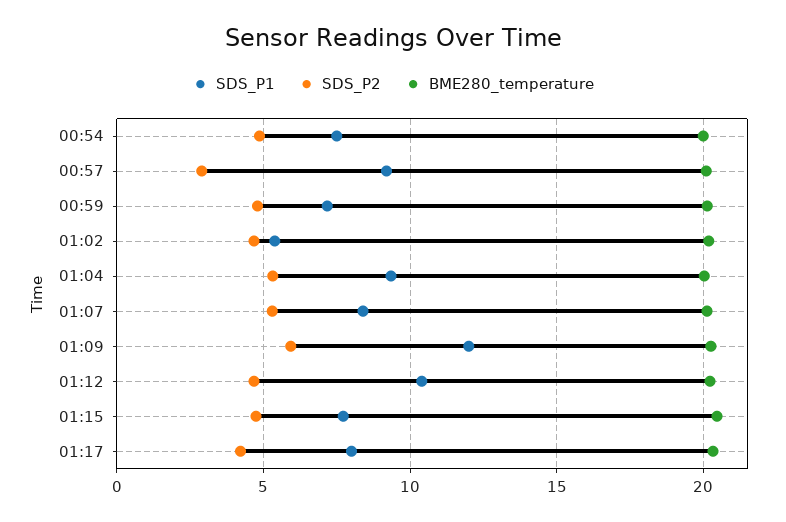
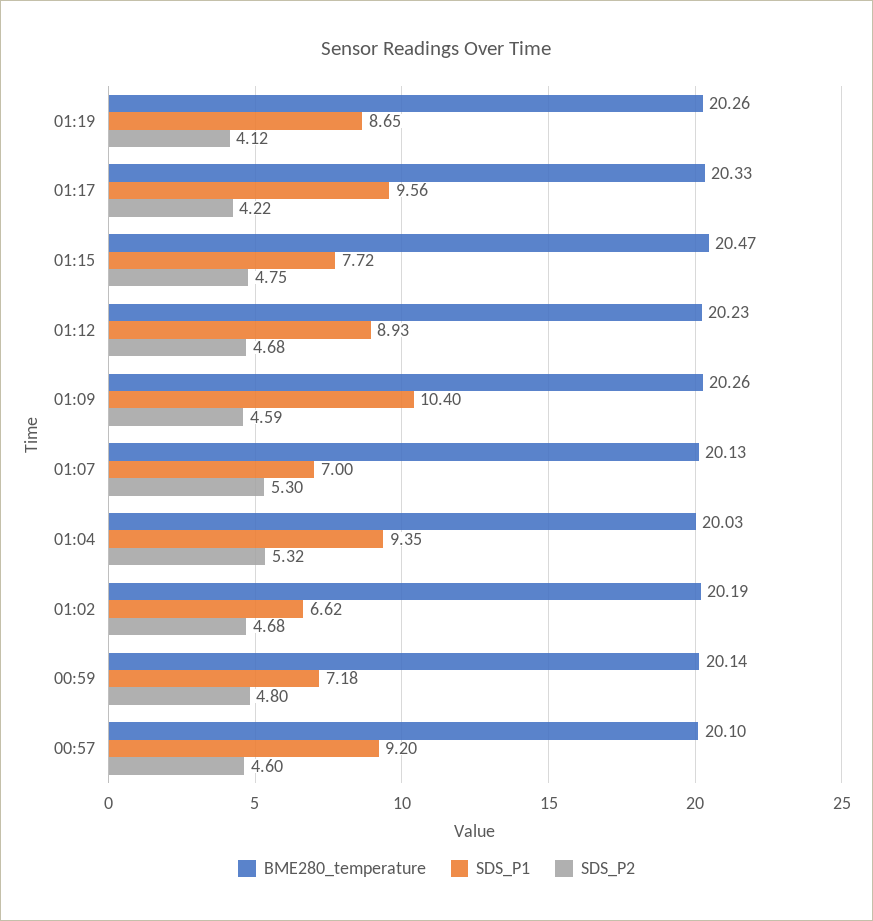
SDS_P1, 00:54: 7.5 -> none
SDS_P2, 00:54: 5 -> none
BME280_temperature, 00:54: 20 -> none
SDS_P2, 00:57: 3 -> 4.6
SDS_P1, 01:02: 5.5 -> 6.62
SDS_P1, 01:07: 8.5 -> 7
SDS_P1, 01:09: 12 -> 10.4
SDS_P2, 01:09: 6 -> 4.59
SDS_P1, 01:12: 10.5 -> 8.93
SDS_P1, 01:17: 8 -> 9.56
BME280_temperature, 01:19: none -> 20.26
SDS_P1, 01:19: none -> 8.65
SDS_P2, 01:19: none -> 4.12

